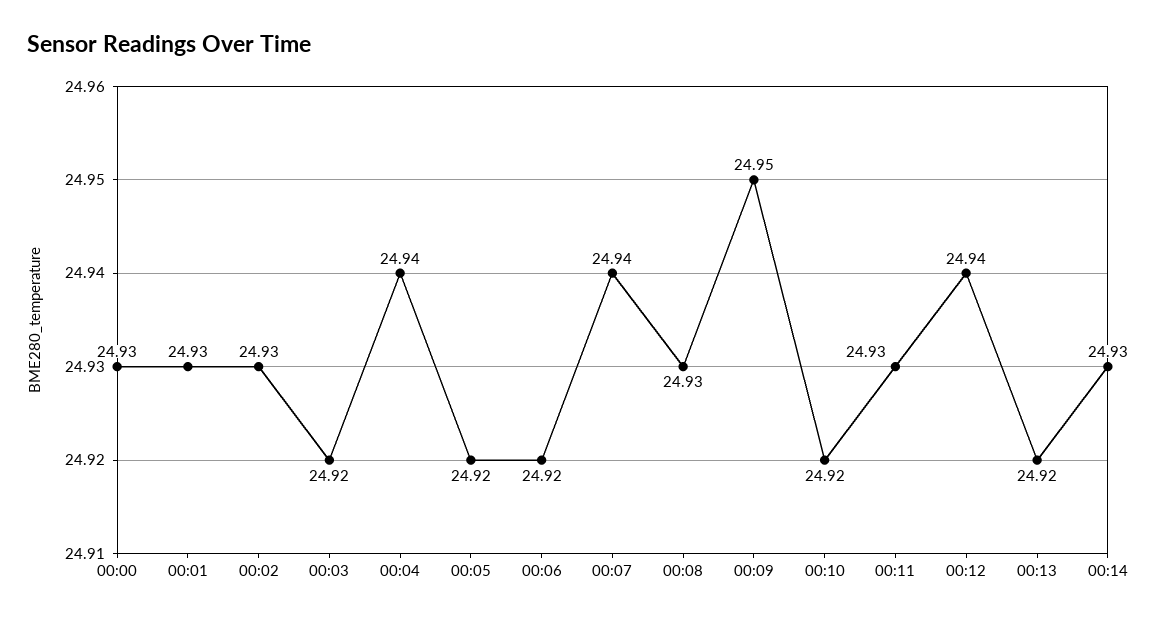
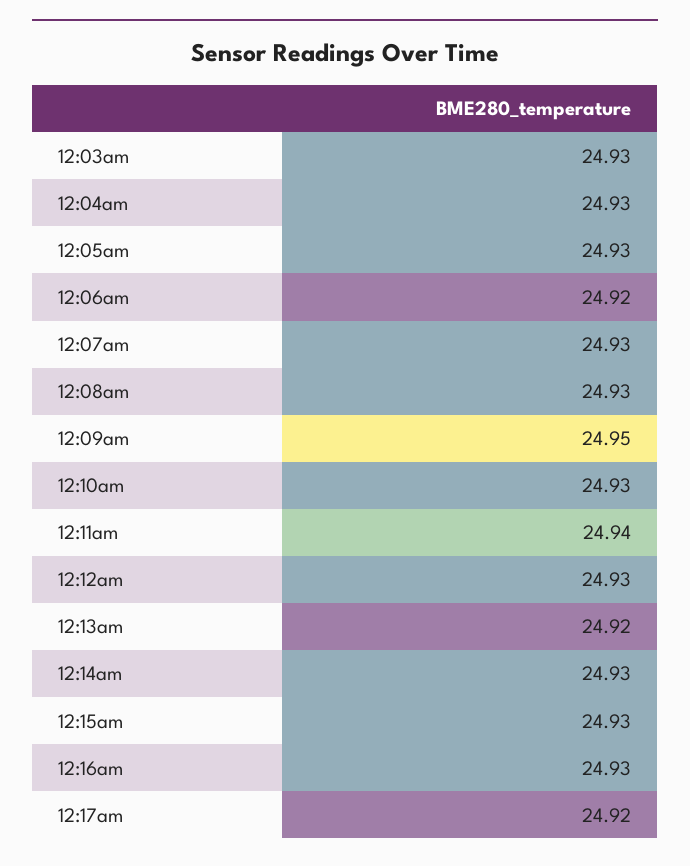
00:00: 24.93 -> none
00:01: 24.93 -> none
00:02: 24.93 -> none
00:03: 24.92 -> 24.93
00:04: 24.94 -> 24.93
00:05: 24.92 -> 24.93
00:07: 24.94 -> 24.93
00:10: 24.92 -> 24.93
00:11: 24.93 -> 24.94
00:12: 24.94 -> 24.93
12:15am: none -> 24.93
12:16am: none -> 24.93
12:17am: none -> 24.92

